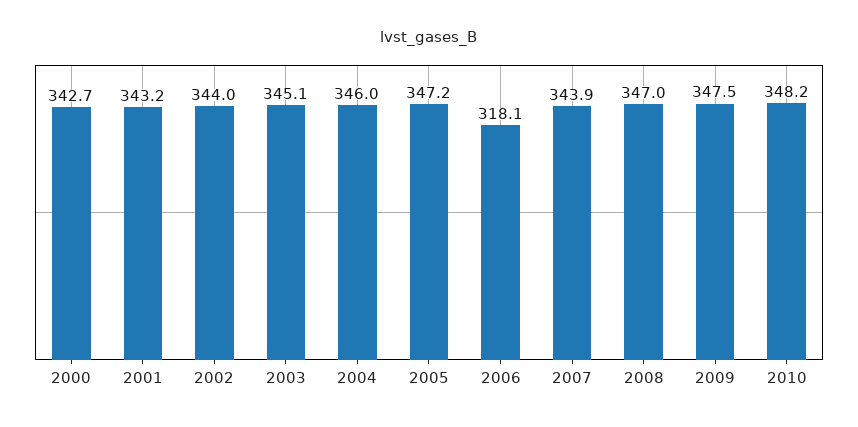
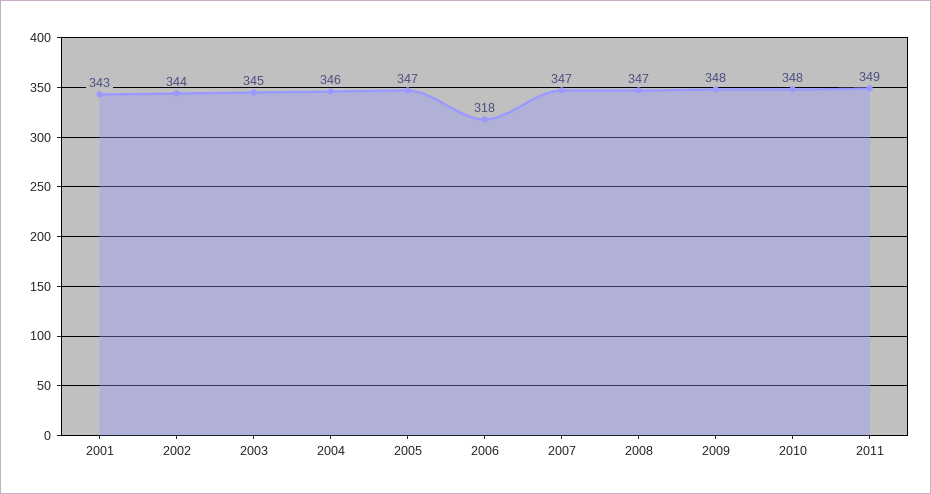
2000: 342.7 -> none
2007: 343.9 -> 347
2011: none -> 349

